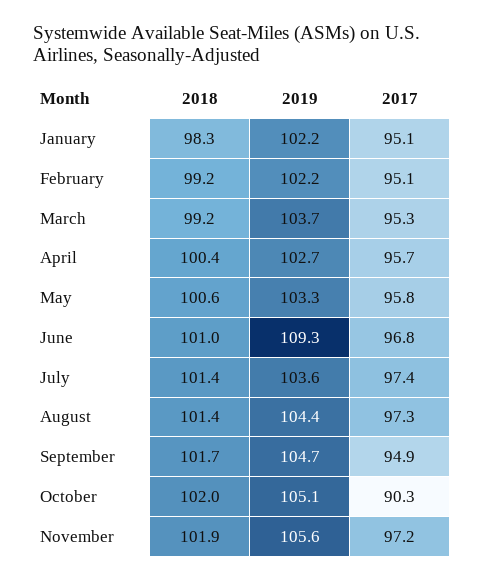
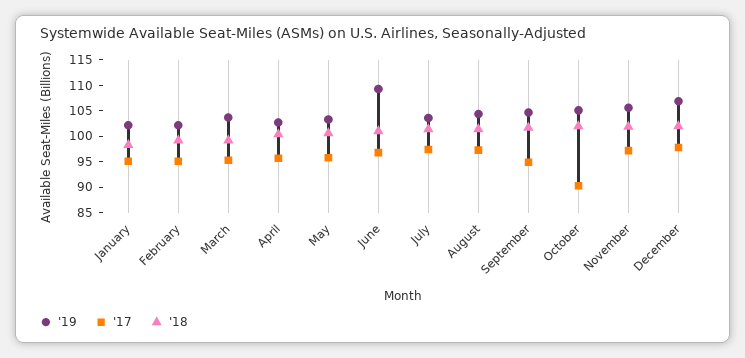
2019, December: none -> 107.5
2017, December: none -> 97.5
2018, December: none -> 102.5

